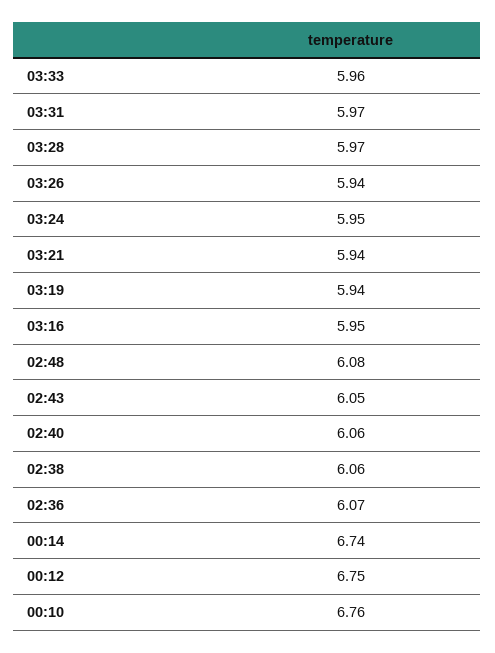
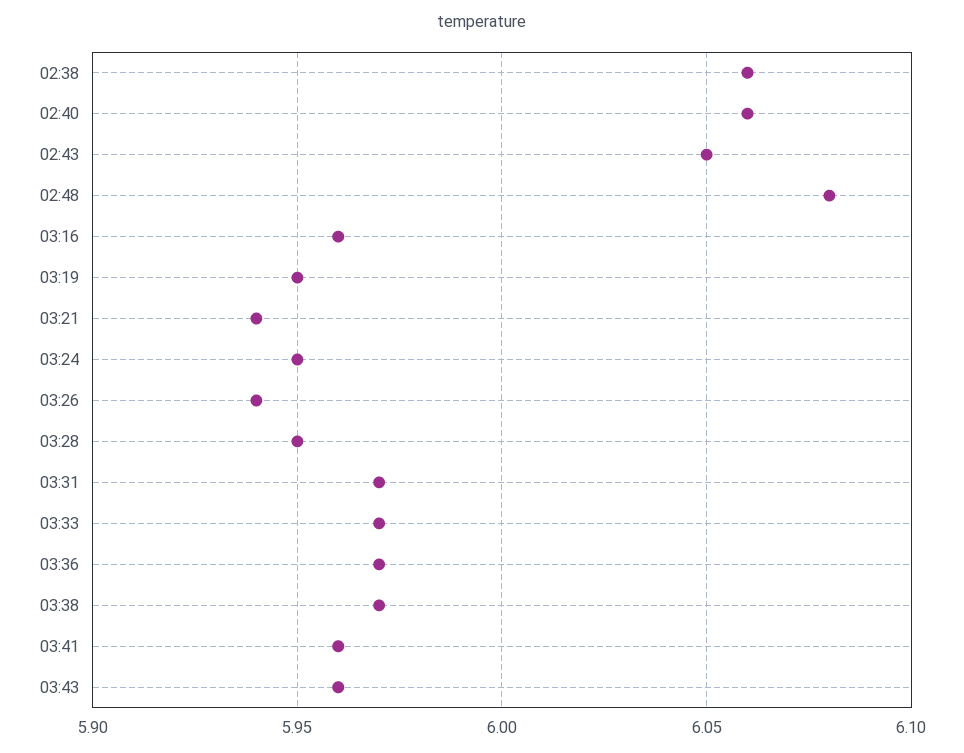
03:33: 5.96 -> 5.97
03:28: 5.97 -> 5.95
03:19: 5.94 -> 5.95
03:16: 5.95 -> 5.96
02:36: 6.07 -> none
00:14: 6.74 -> none
00:12: 6.75 -> none
00:10: 6.76 -> none
03:36: none -> 5.97
03:38: none -> 5.97
03:41: none -> 5.96
03:43: none -> 5.96

